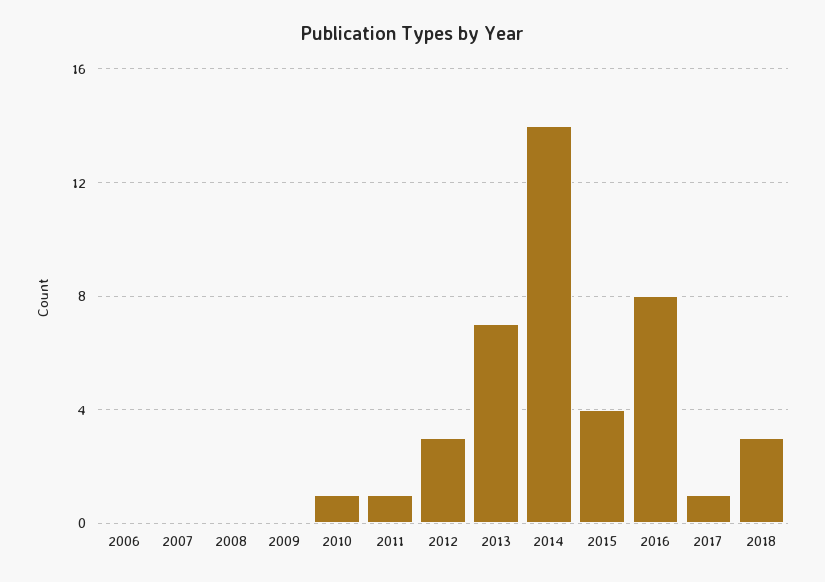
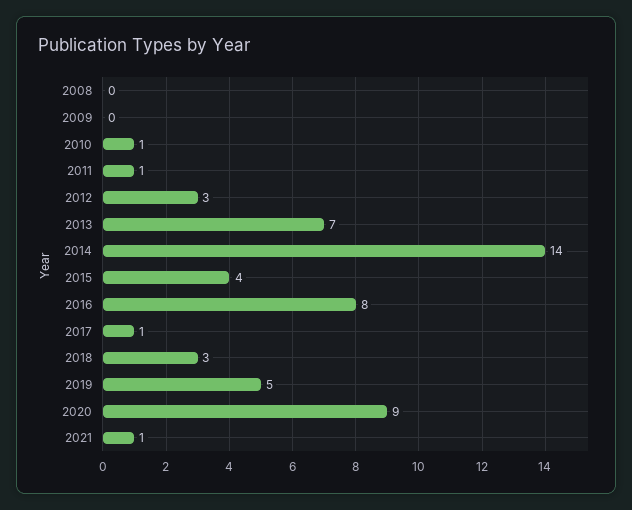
2006: 0 -> none
2007: 0 -> none
2019: none -> 5
2020: none -> 9
2021: none -> 1

